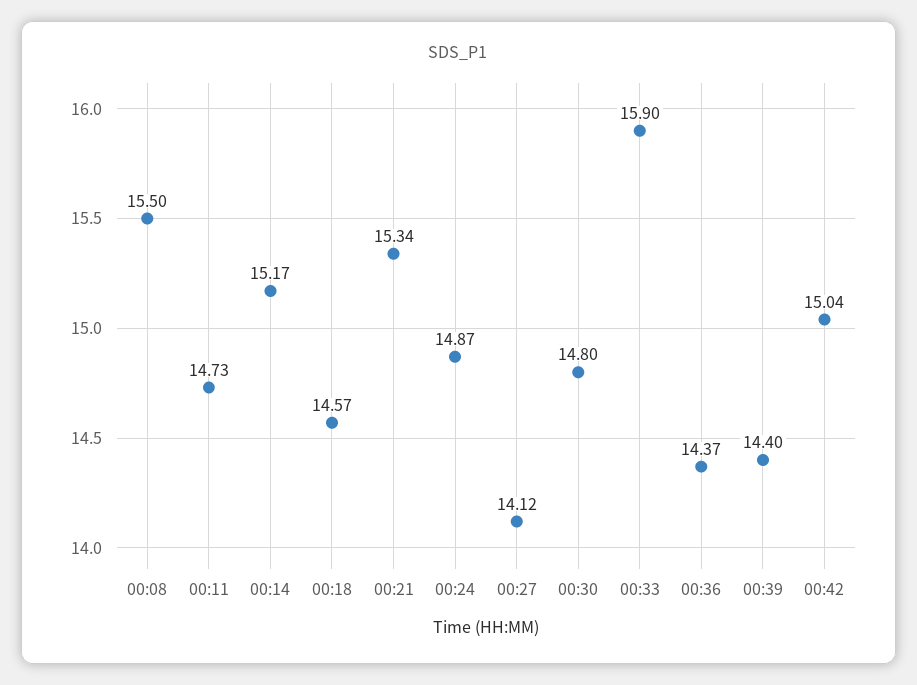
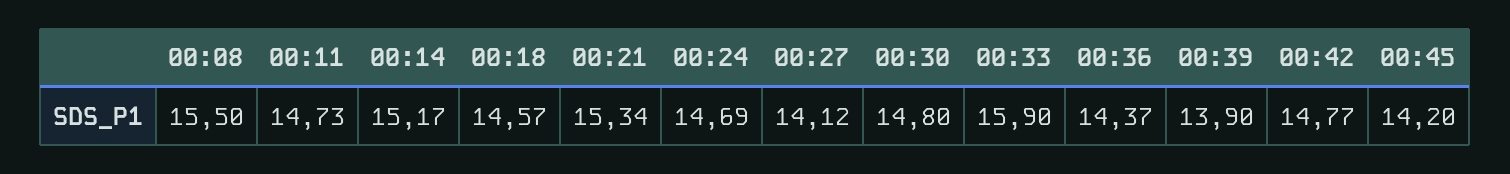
00:24: 14.87 -> 14.69
00:39: 14.4 -> 13.9
00:42: 15.04 -> 14.77
00:45: none -> 14.2

